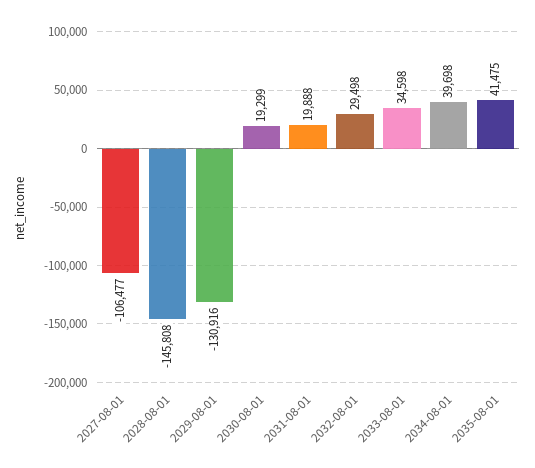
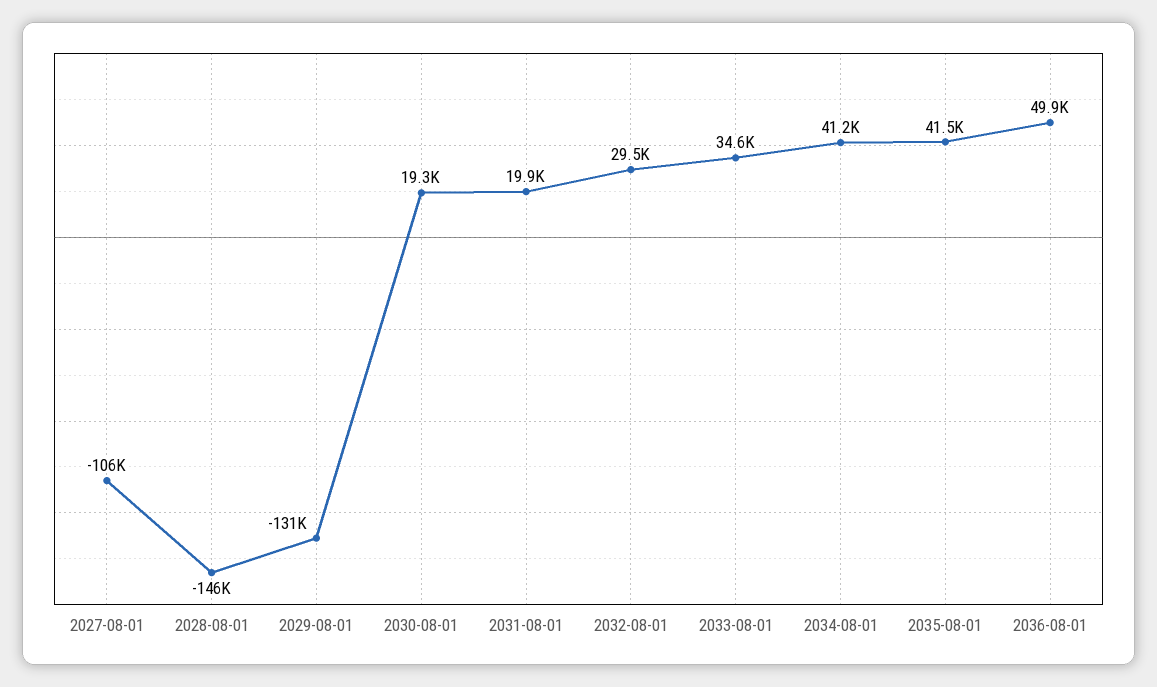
2034-08-01: 39698 -> 41200
2036-08-01: none -> 49900

